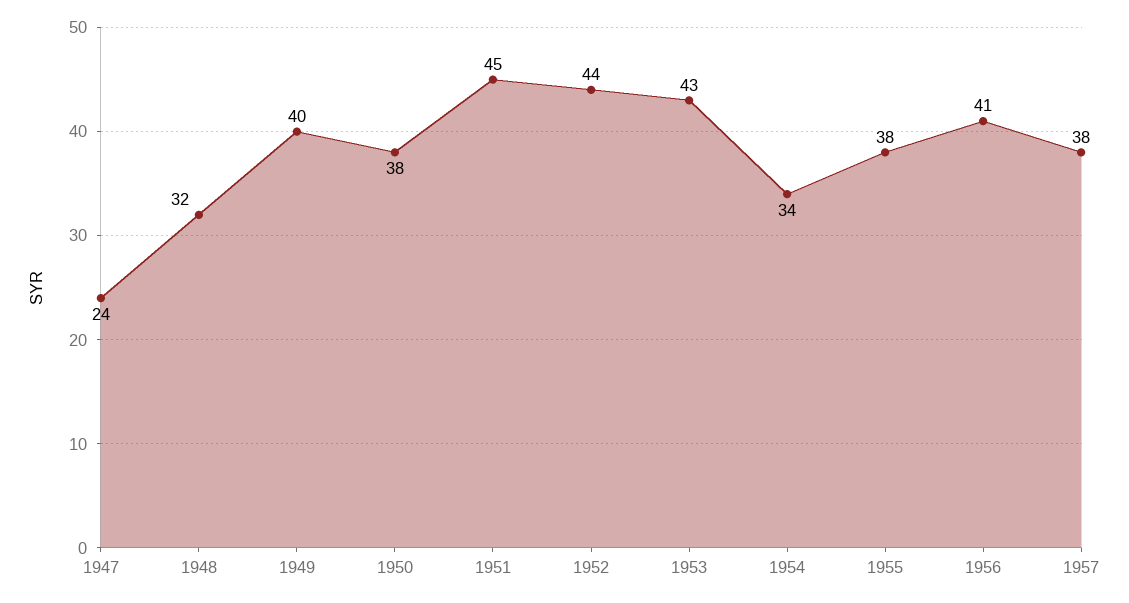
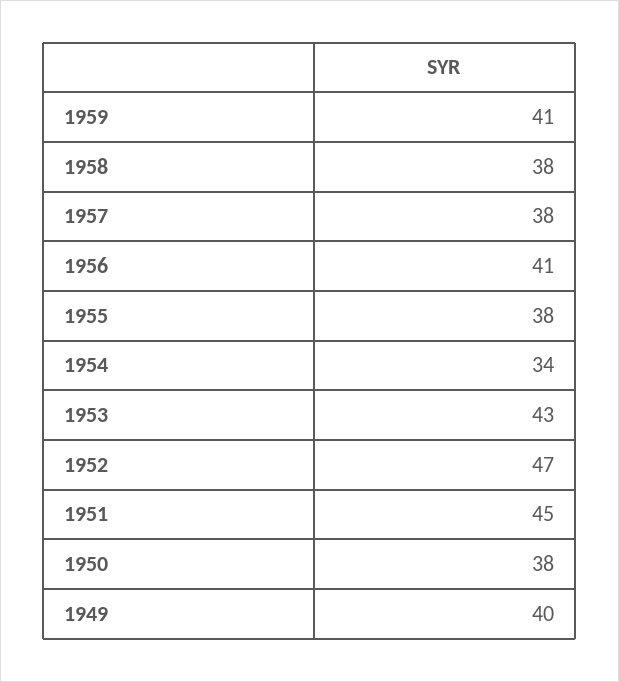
1947: 24 -> none
1948: 32 -> none
1952: 44 -> 47
1959: none -> 41
1958: none -> 38

